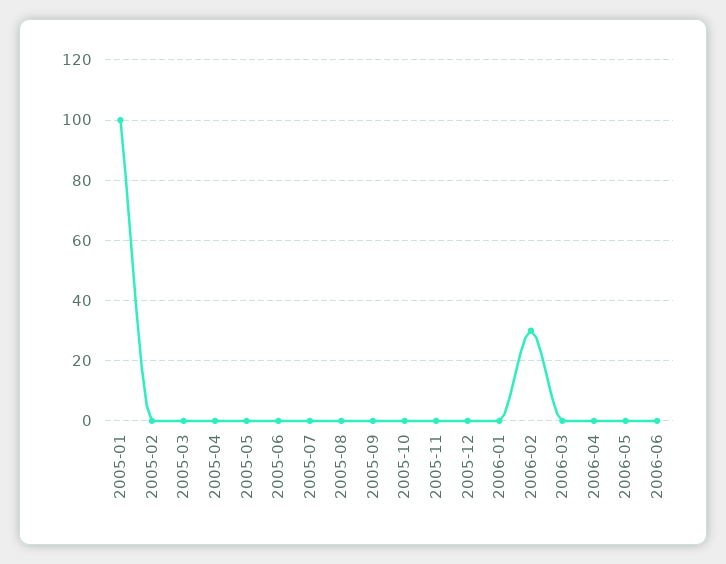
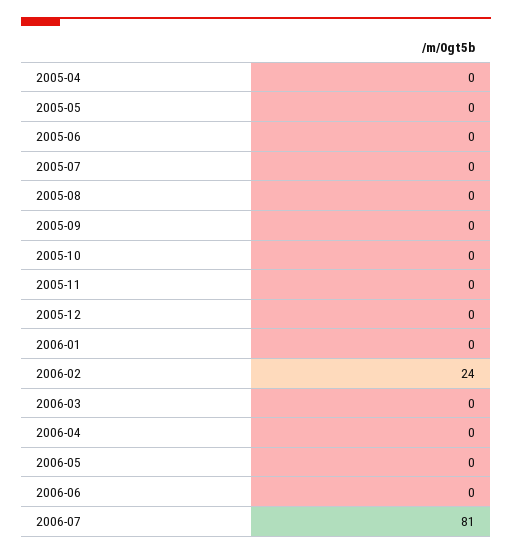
2005-01: 100 -> none
2005-02: 0 -> none
2005-03: 0 -> none
2006-02: 30 -> 24
2006-07: none -> 81

